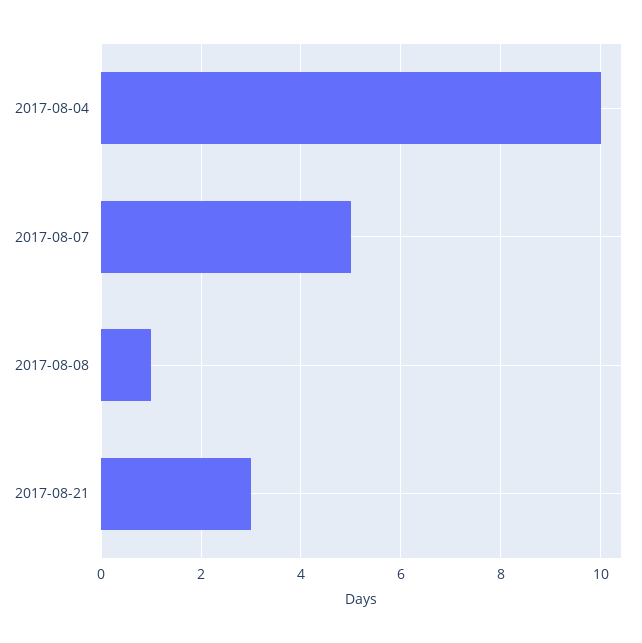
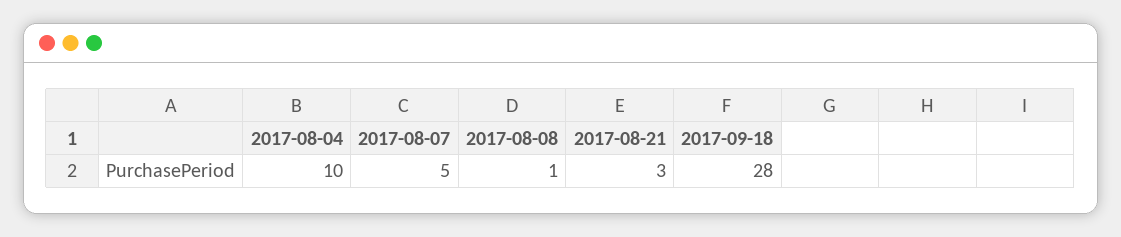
2017-09-18: none -> 28

